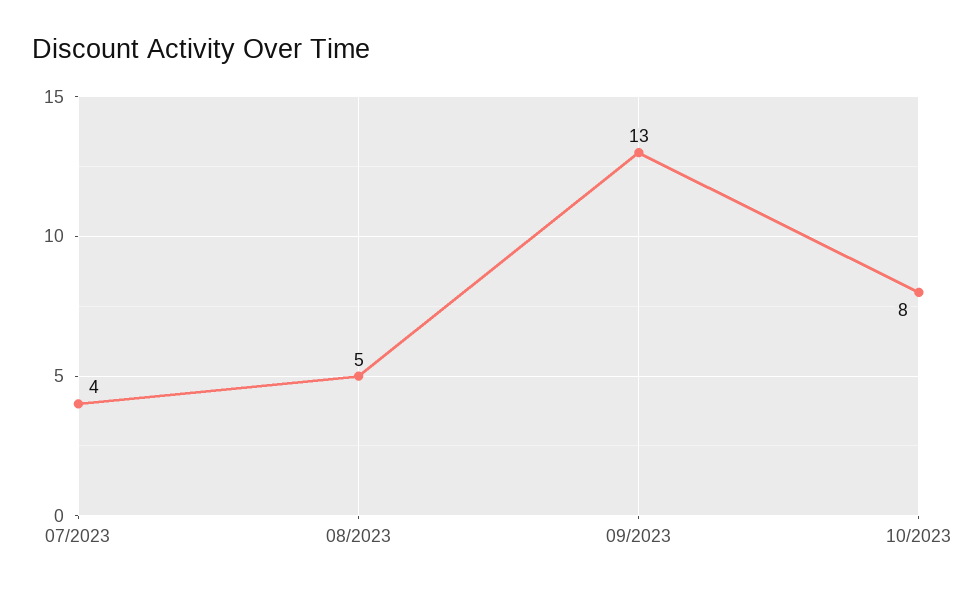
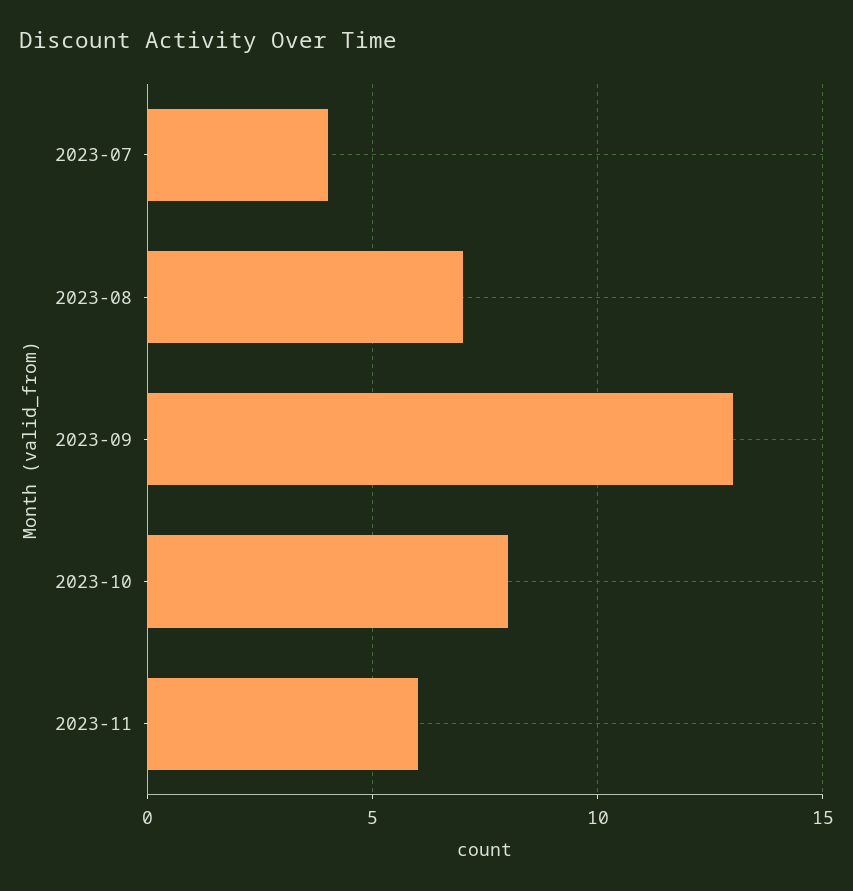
08/2023: 5 -> 7
2023-11: none -> 6

